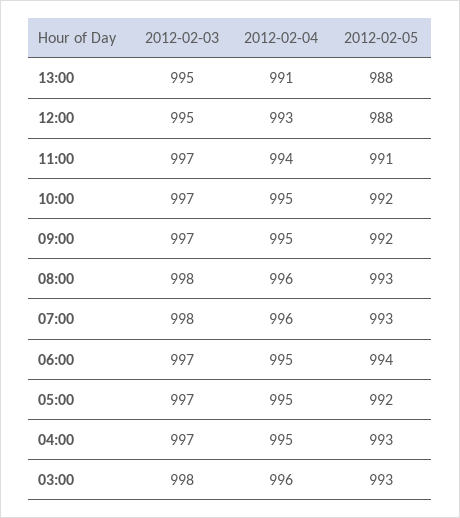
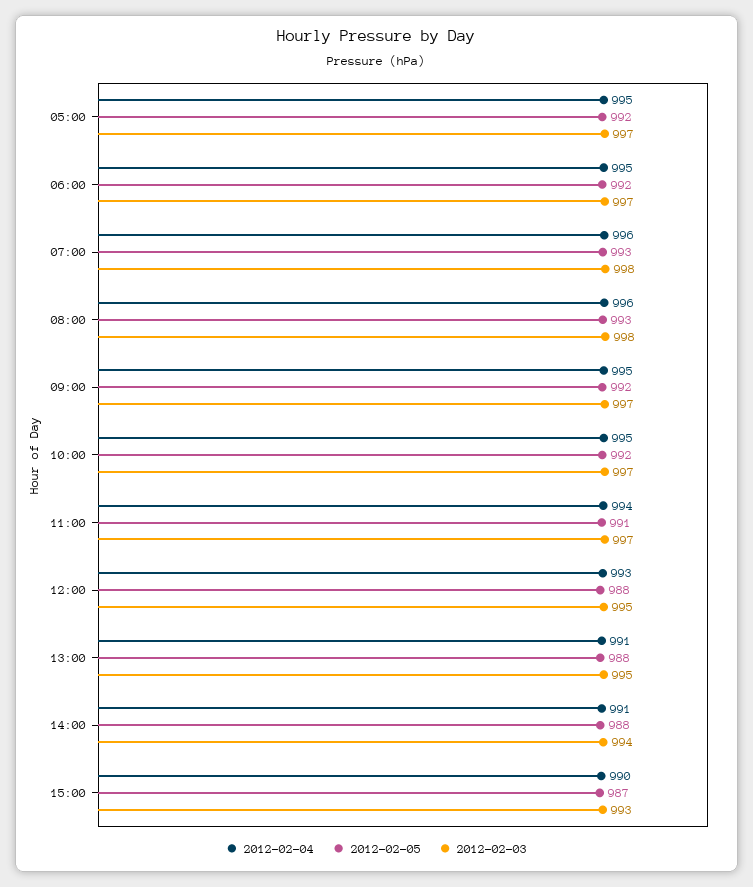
2012-02-05, 06:00: 994 -> 992
2012-02-03, 04:00: 997 -> none
2012-02-04, 04:00: 995 -> none
2012-02-05, 04:00: 993 -> none
2012-02-03, 03:00: 998 -> none
2012-02-04, 03:00: 996 -> none
2012-02-05, 03:00: 993 -> none
2012-02-04, 14:00: none -> 991
2012-02-05, 14:00: none -> 988
2012-02-03, 14:00: none -> 994
2012-02-04, 15:00: none -> 990
2012-02-05, 15:00: none -> 987
2012-02-03, 15:00: none -> 993

